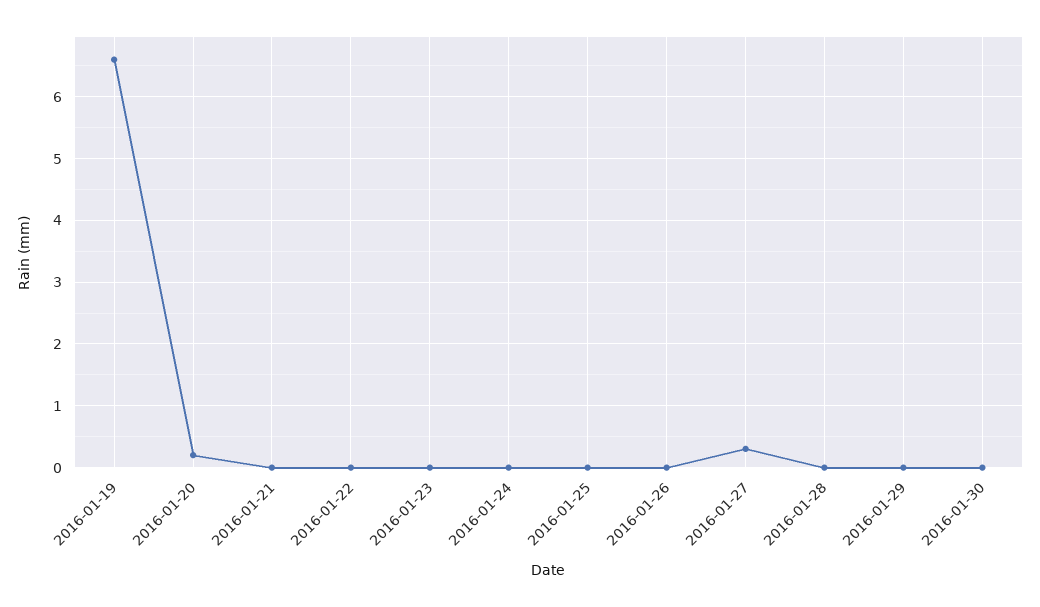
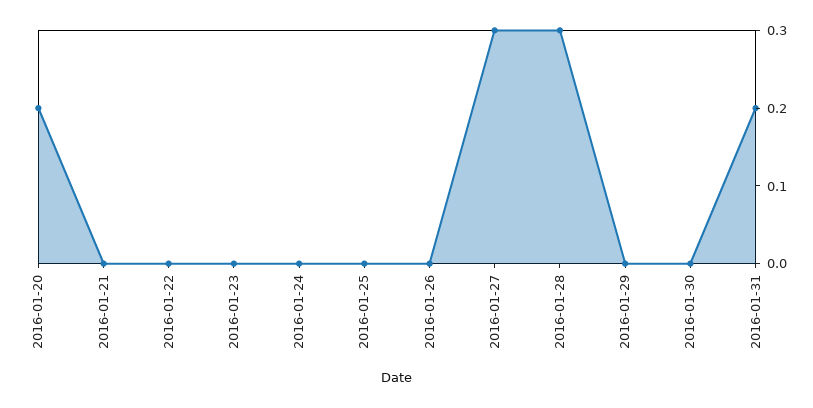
2016-01-19: 6.6 -> none
2016-01-28: 0 -> 0.3
2016-01-31: none -> 0.2

